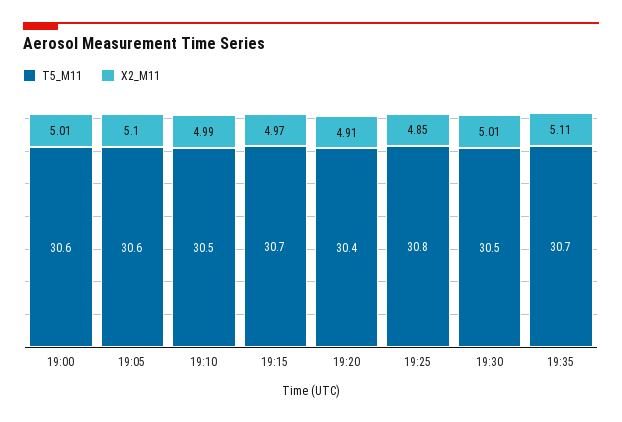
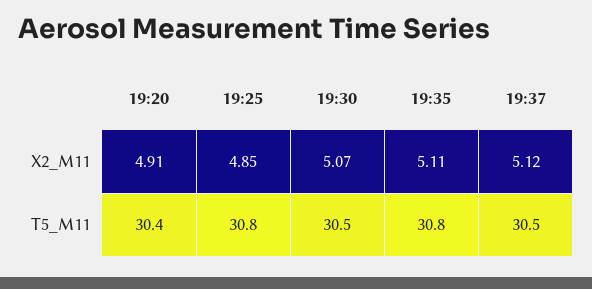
T5_M11, 19:00: 30.6 -> none
X2_M11, 19:00: 5.01 -> none
T5_M11, 19:05: 30.6 -> none
X2_M11, 19:05: 5.1 -> none
T5_M11, 19:10: 30.5 -> none
X2_M11, 19:10: 4.99 -> none
T5_M11, 19:15: 30.7 -> none
X2_M11, 19:15: 4.97 -> none
X2_M11, 19:30: 5.01 -> 5.07
T5_M11, 19:35: 30.7 -> 30.8
X2_M11, 19:37: none -> 5.12
T5_M11, 19:37: none -> 30.5

